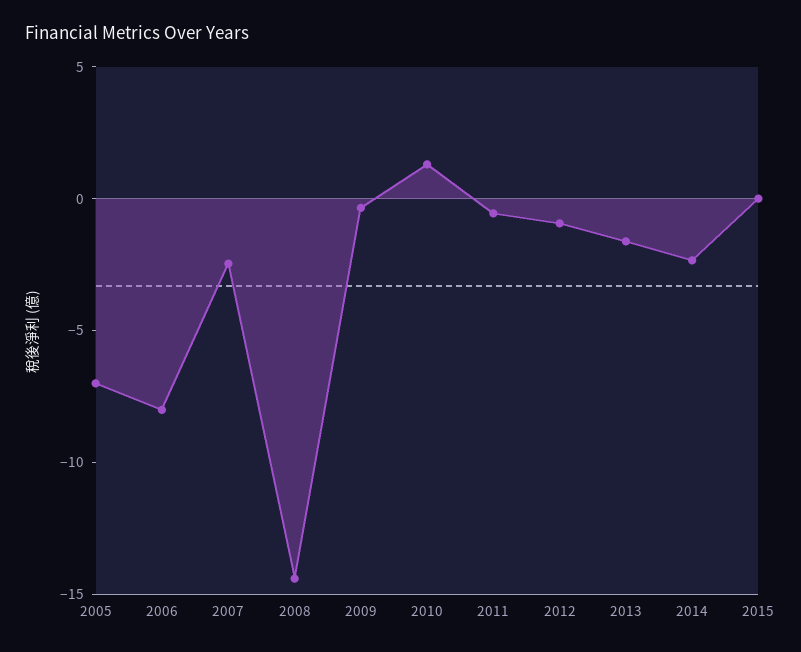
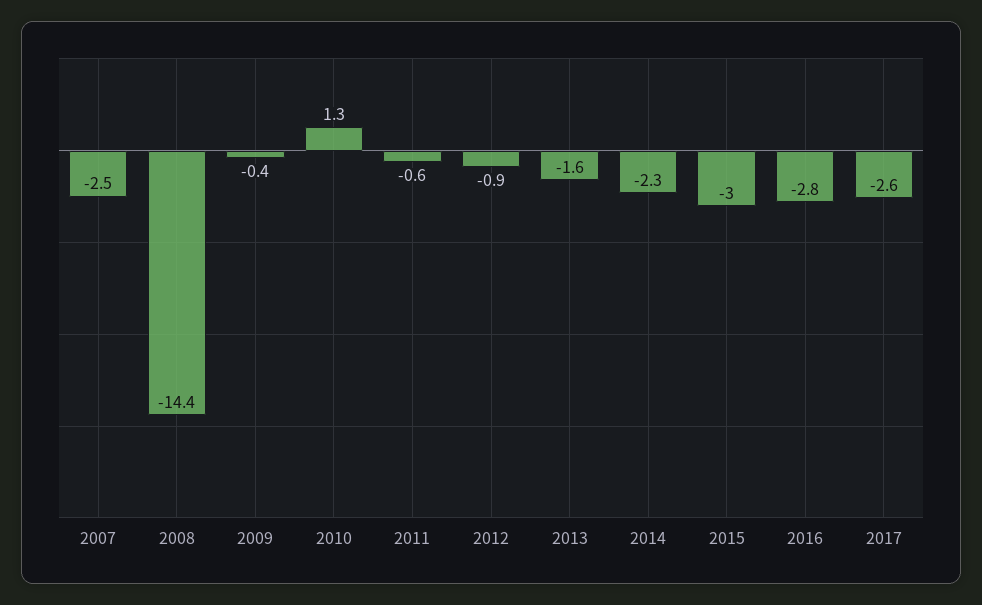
2005: -7 -> none
2006: -8 -> none
2015: 0 -> -3
2016: none -> -2.8
2017: none -> -2.6

